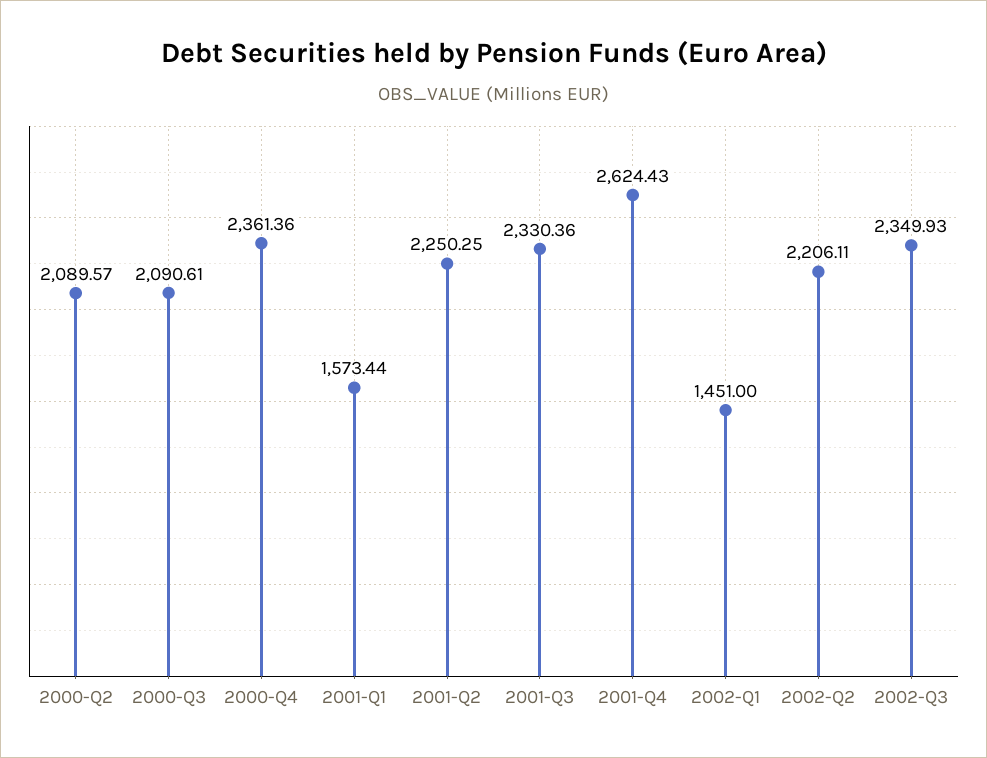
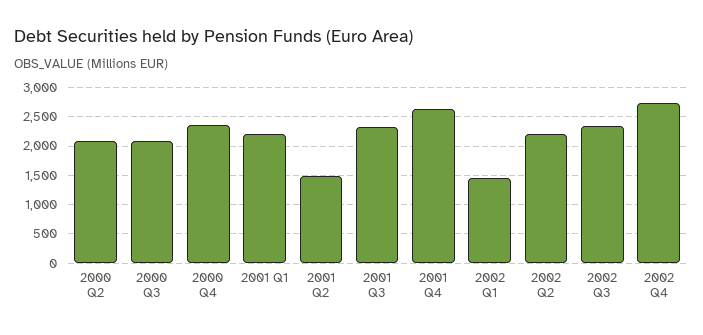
2001-Q1: 1573.44 -> 2250
2001-Q2: 2250.25 -> 1500
2002 Q4: none -> 2750

